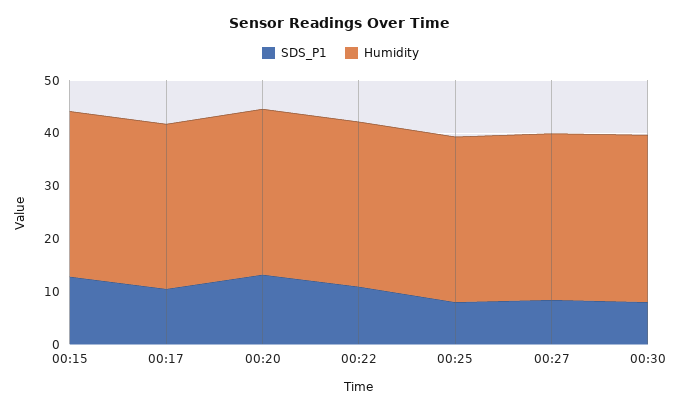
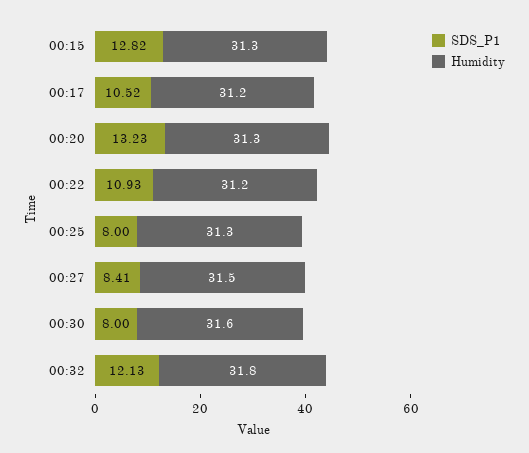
SDS_P1, 00:32: none -> 12.13
Humidity, 00:32: none -> 31.8

